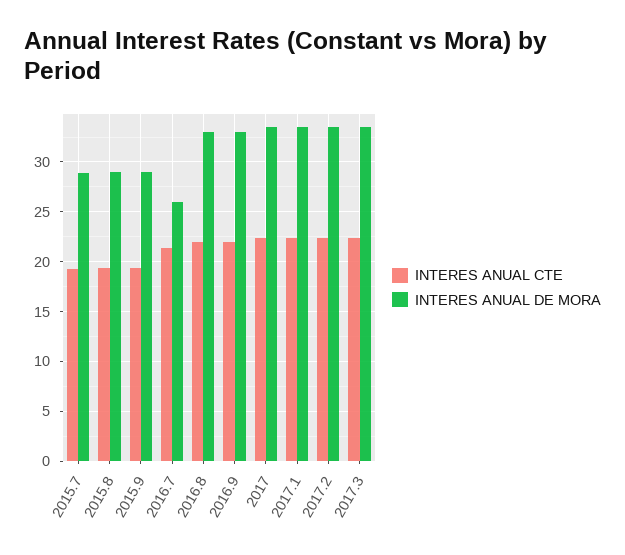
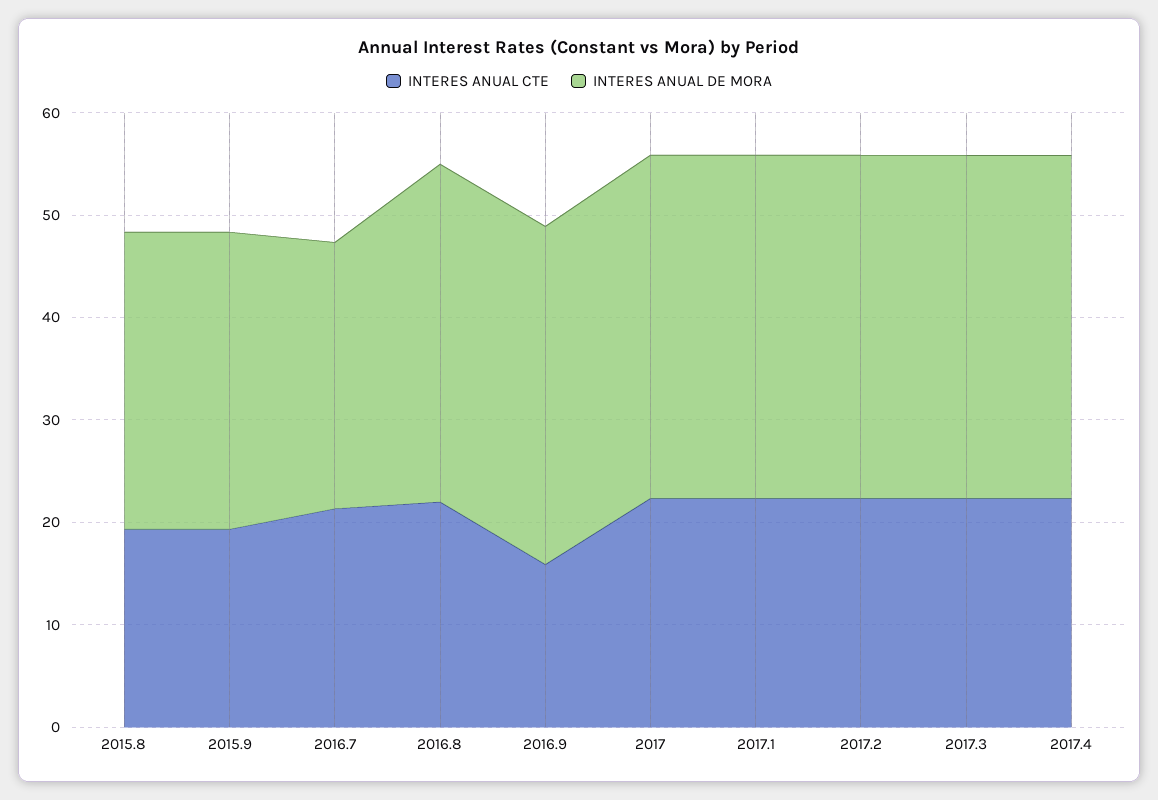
INTERES ANUAL CTE, 2015.7: 19 -> none
INTERES ANUAL DE MORA, 2015.7: 29 -> none
INTERES ANUAL CTE, 2016.9: 22 -> 16
INTERES ANUAL CTE, 2017.4: none -> 22
INTERES ANUAL DE MORA, 2017.4: none -> 34

